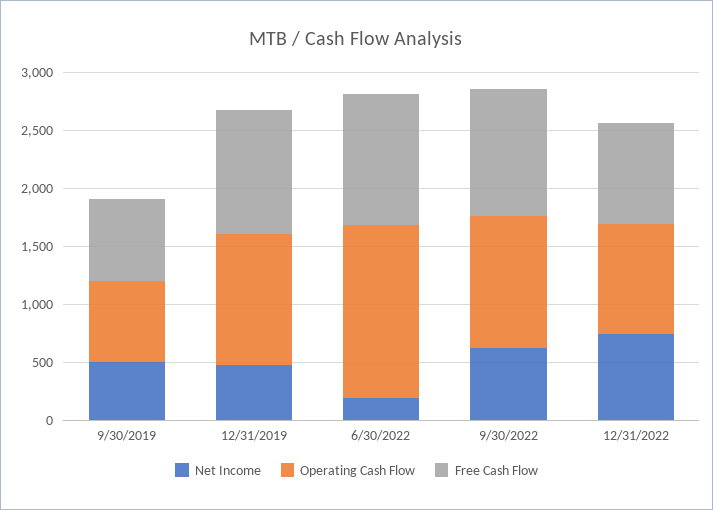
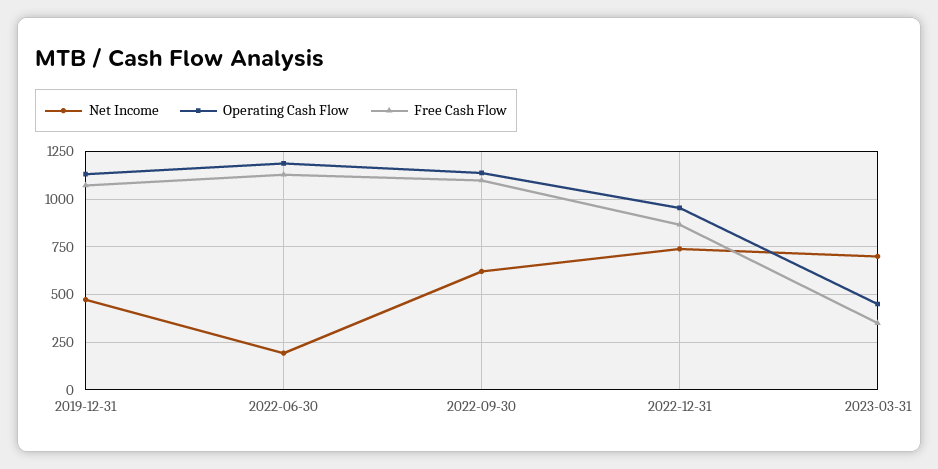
Net Income, 9/30/2019: 500 -> none
Operating Cash Flow, 9/30/2019: 700 -> none
Free Cash Flow, 9/30/2019: 700 -> none
Operating Cash Flow, 6/30/2022: 1500 -> 1200
Net Income, 2023-03-31: none -> 700
Operating Cash Flow, 2023-03-31: none -> 450
Free Cash Flow, 2023-03-31: none -> 350

